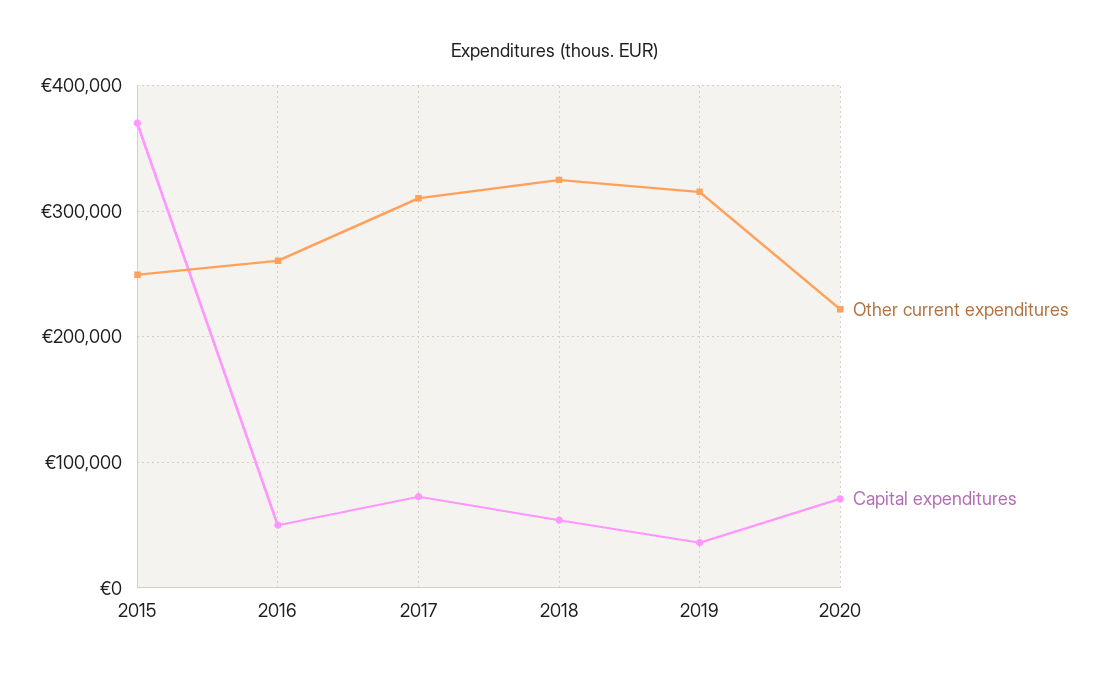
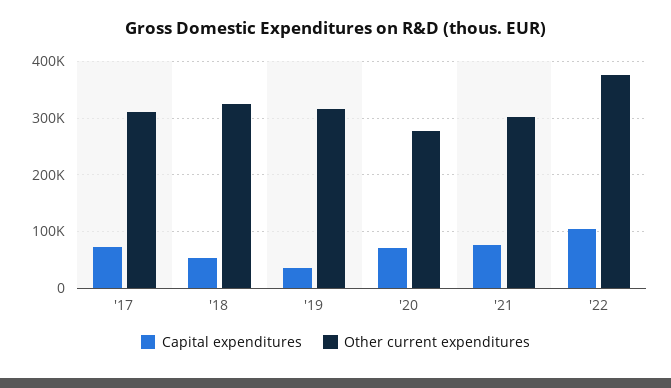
Other current expenditures, 2015: 250000 -> none
Capital expenditures, 2015: 370000 -> none
Other current expenditures, 2016: 260000 -> none
Capital expenditures, 2016: 50000 -> none
Other current expenditures, 2020: 220000 -> 280000
Capital expenditures, '21: none -> 80000
Other current expenditures, '21: none -> 300000
Capital expenditures, '22: none -> 100000
Other current expenditures, '22: none -> 380000

